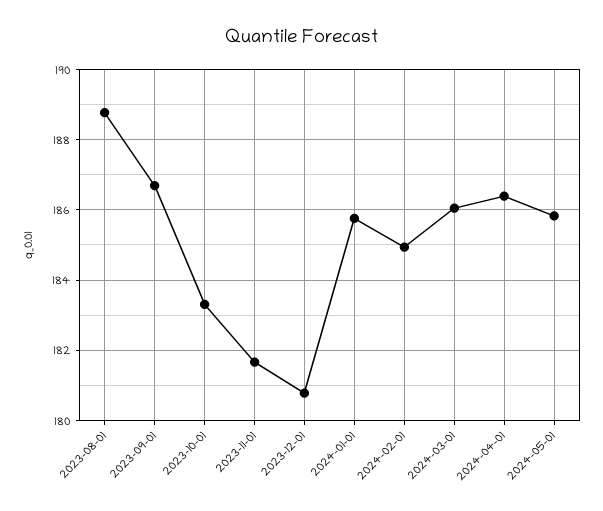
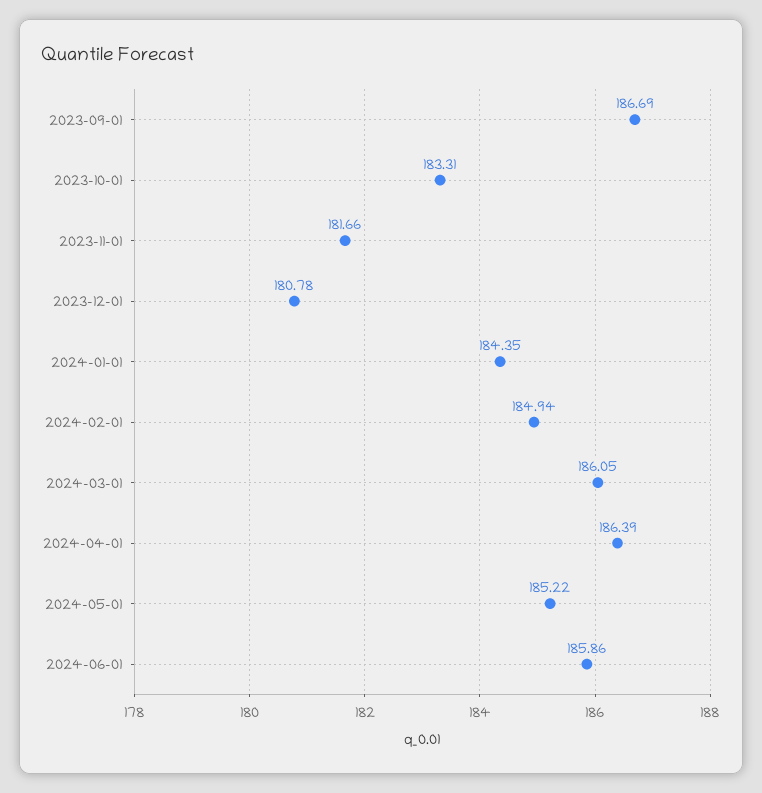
2023-08-01: 188.8 -> none
2024-01-01: 185.8 -> 184.35
2024-05-01: 185.8 -> 185.22
2024-06-01: none -> 185.86

